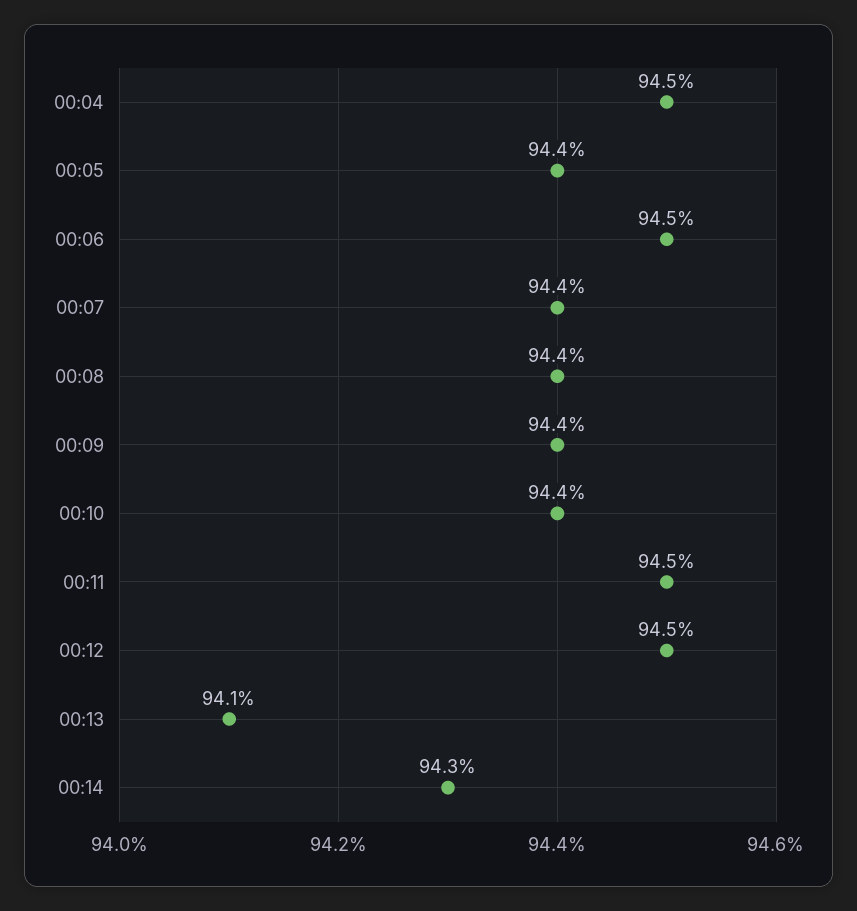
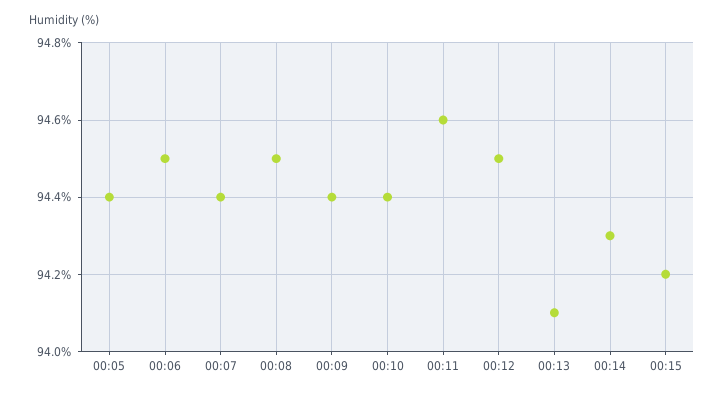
00:04: 94.5 -> none
00:08: 94.4 -> 94.5
00:11: 94.5 -> 94.6
00:15: none -> 94.2

